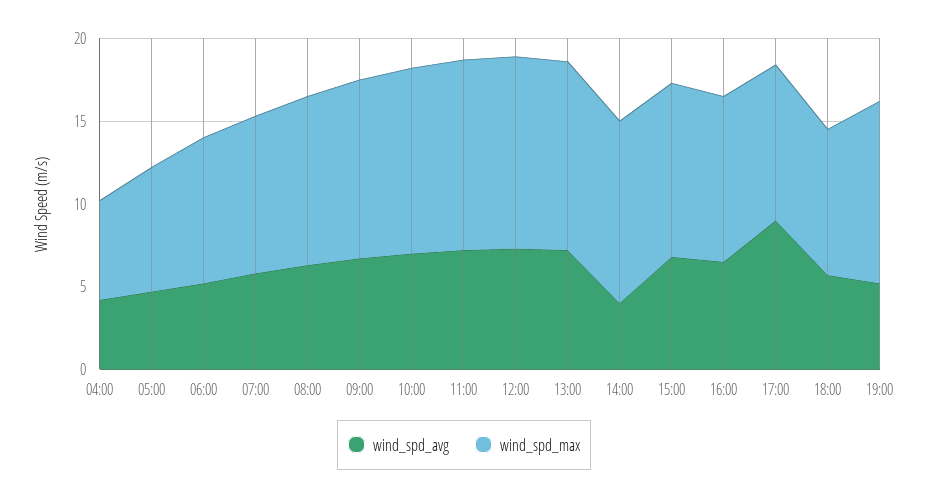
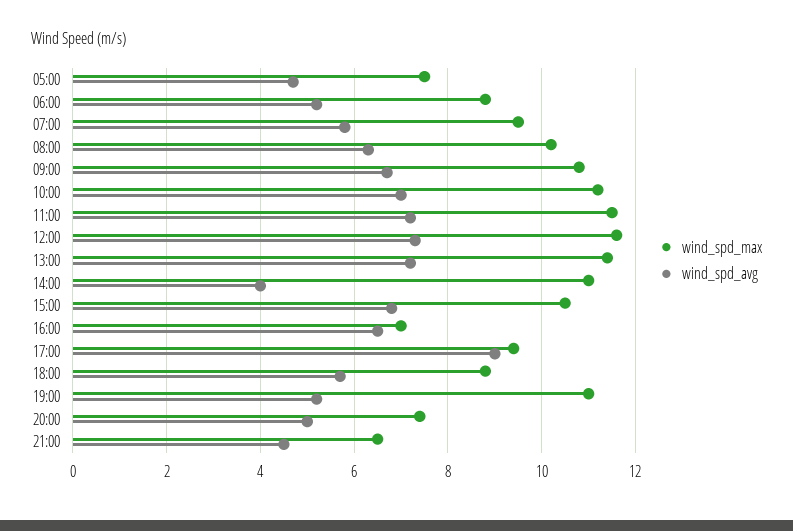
wind_spd_avg, 04:00: 4 -> none
wind_spd_max, 04:00: 6 -> none
wind_spd_max, 16:00: 10 -> 7
wind_spd_max, 20:00: none -> 7.5
wind_spd_avg, 20:00: none -> 5
wind_spd_max, 21:00: none -> 6.5
wind_spd_avg, 21:00: none -> 4.5

